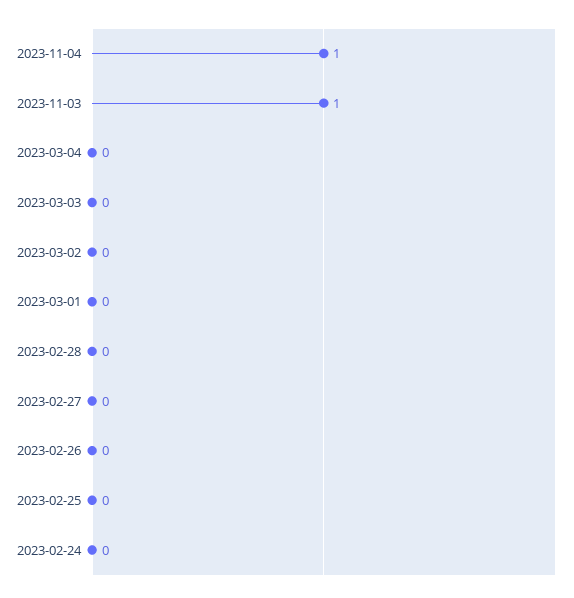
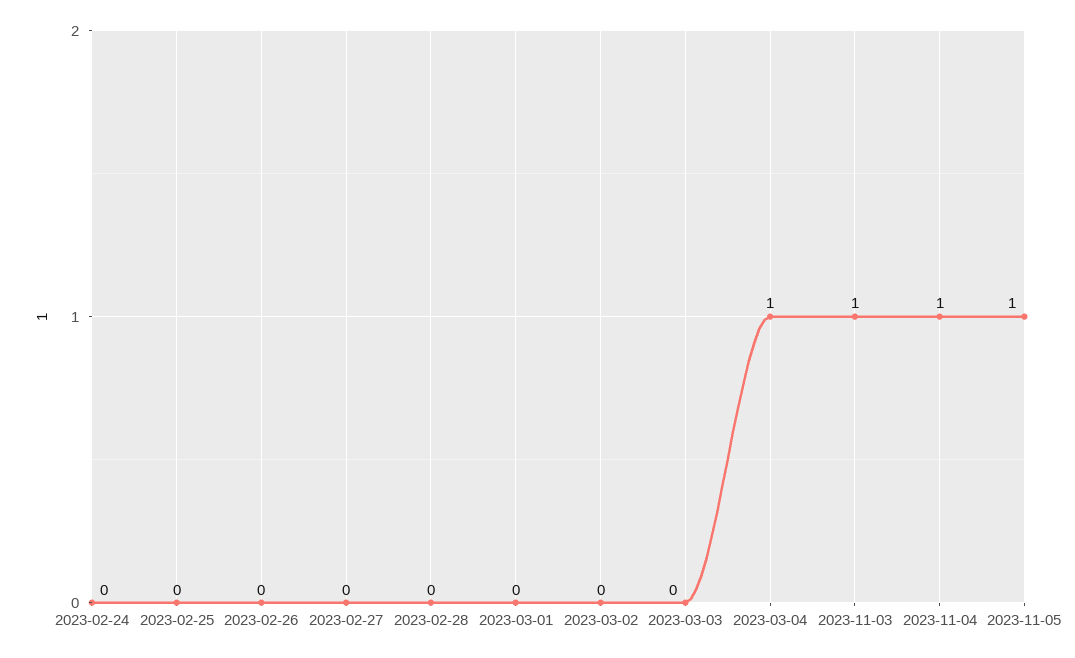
2023-03-04: 0 -> 1
2023-11-05: none -> 1

